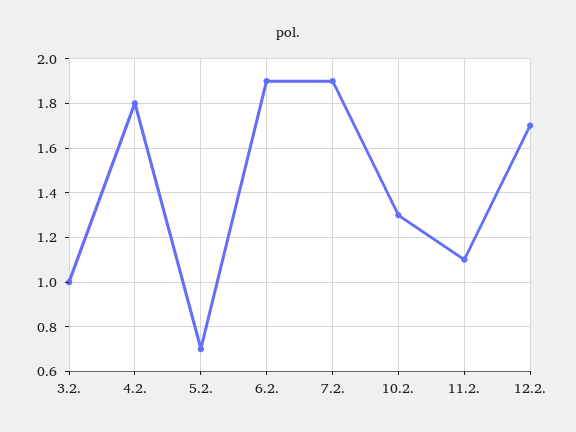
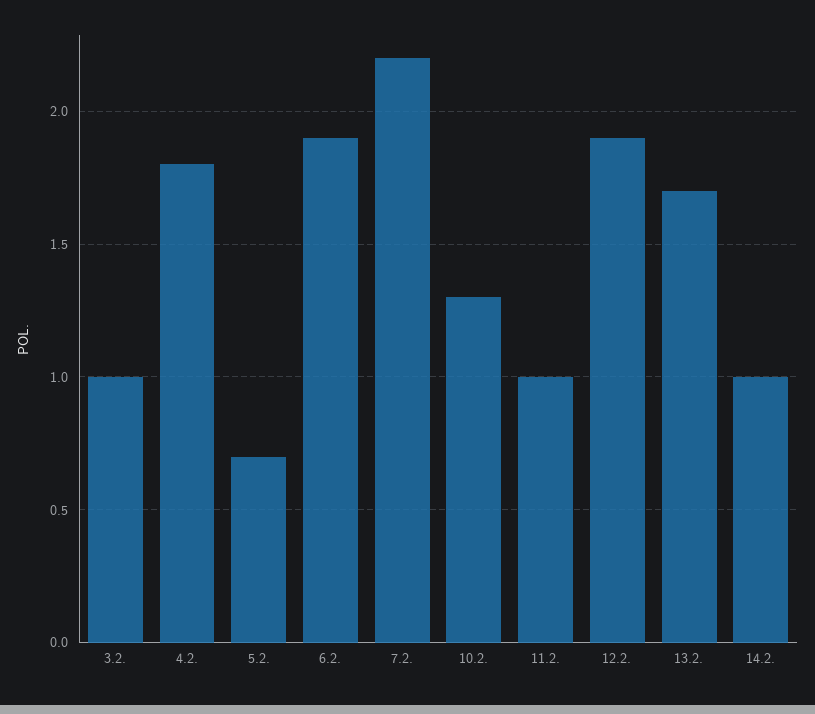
7.2.: 1.9 -> 2.2
11.2.: 1.1 -> 1
12.2.: 1.7 -> 1.9
13.2.: none -> 1.7
14.2.: none -> 1

